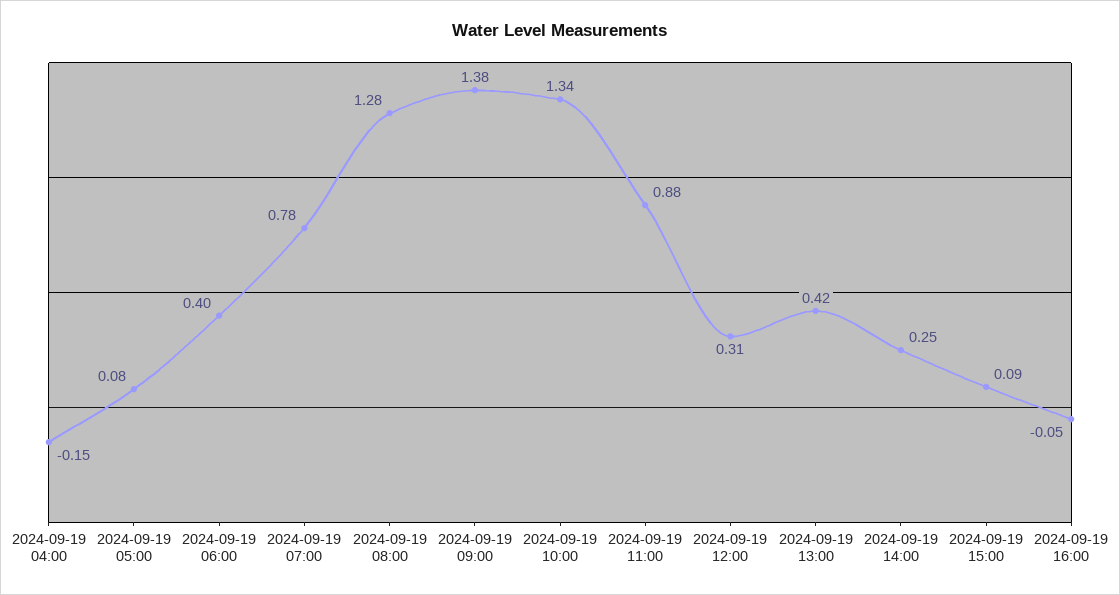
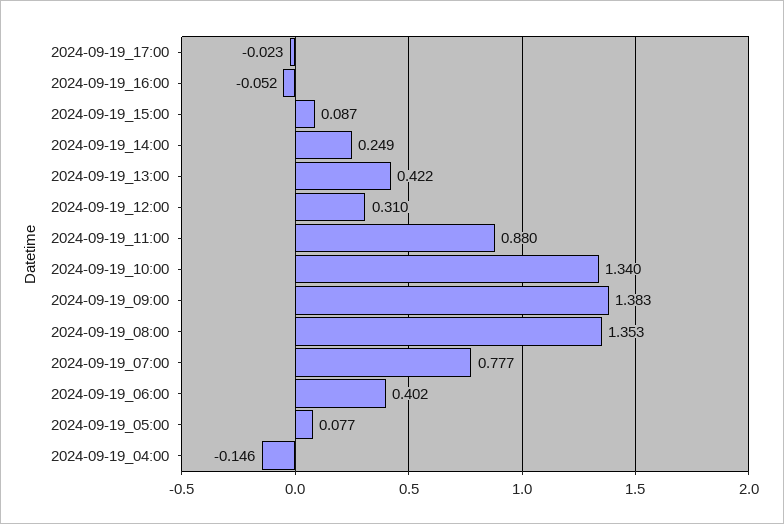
2024-09-19 08:00: 1.28 -> 1.353
2024-09-19_17:00: none -> -0.023

